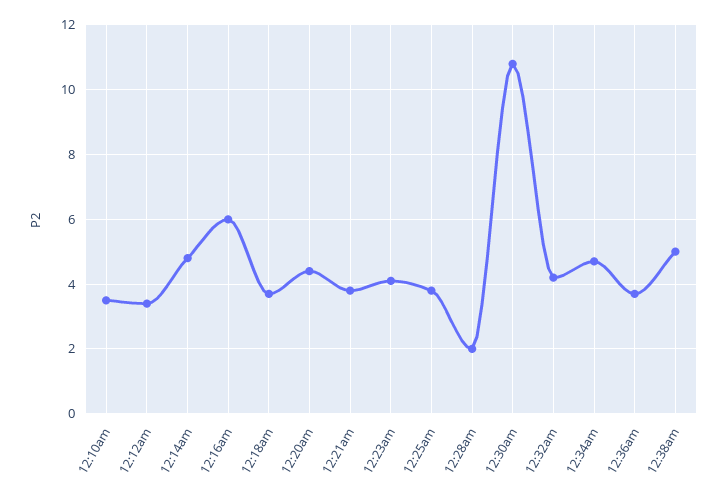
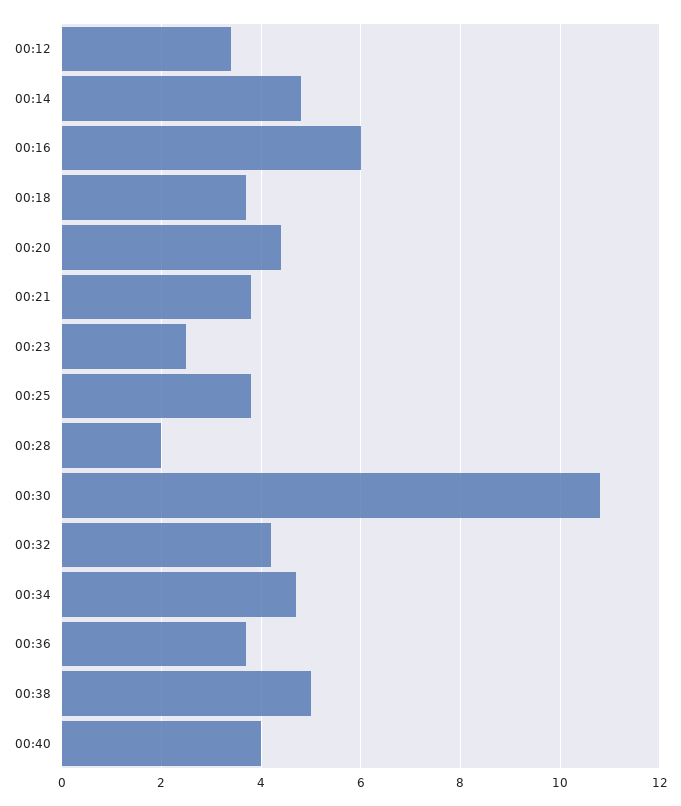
12:10am: 3.5 -> none
12:23am: 4 -> 2.5
00:40: none -> 4

